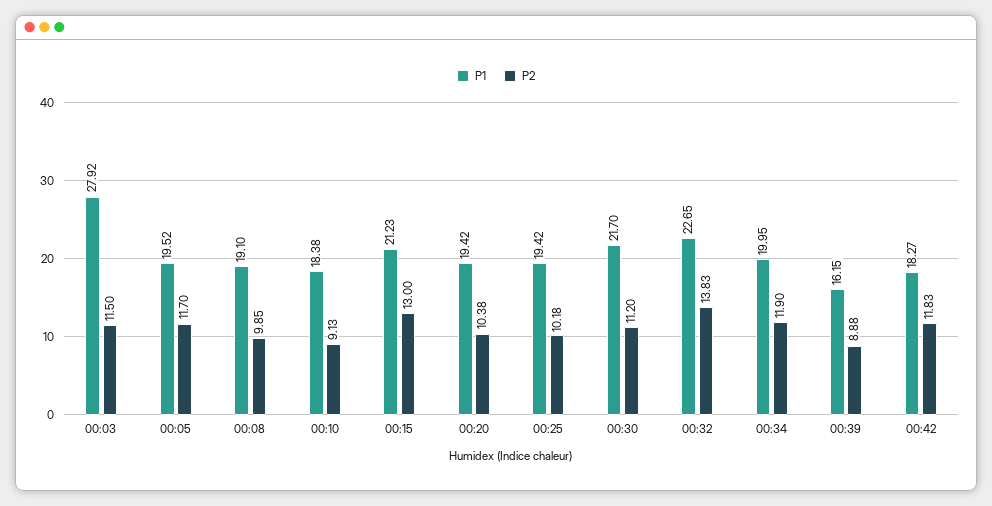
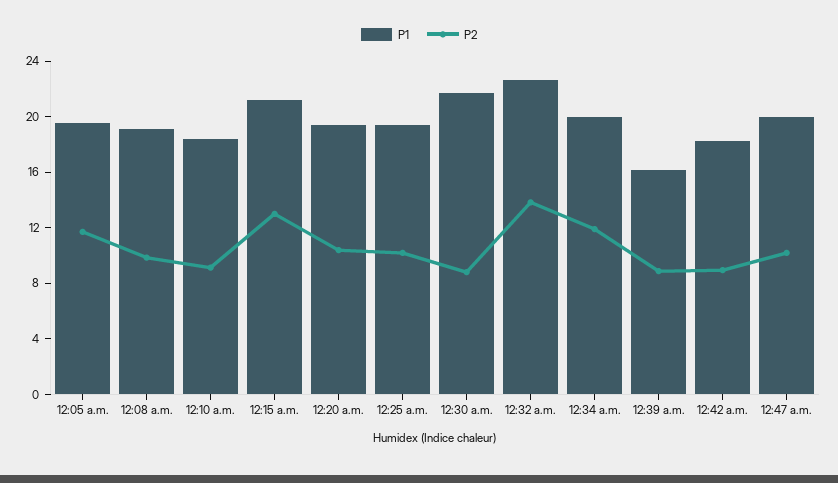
P1, 00:03: 27.92 -> none
P2, 00:03: 11.5 -> none
P2, 00:30: 11.2 -> 9
P2, 00:42: 11.83 -> 9
P1, 12:47 a.m.: none -> 20
P2, 12:47 a.m.: none -> 10

